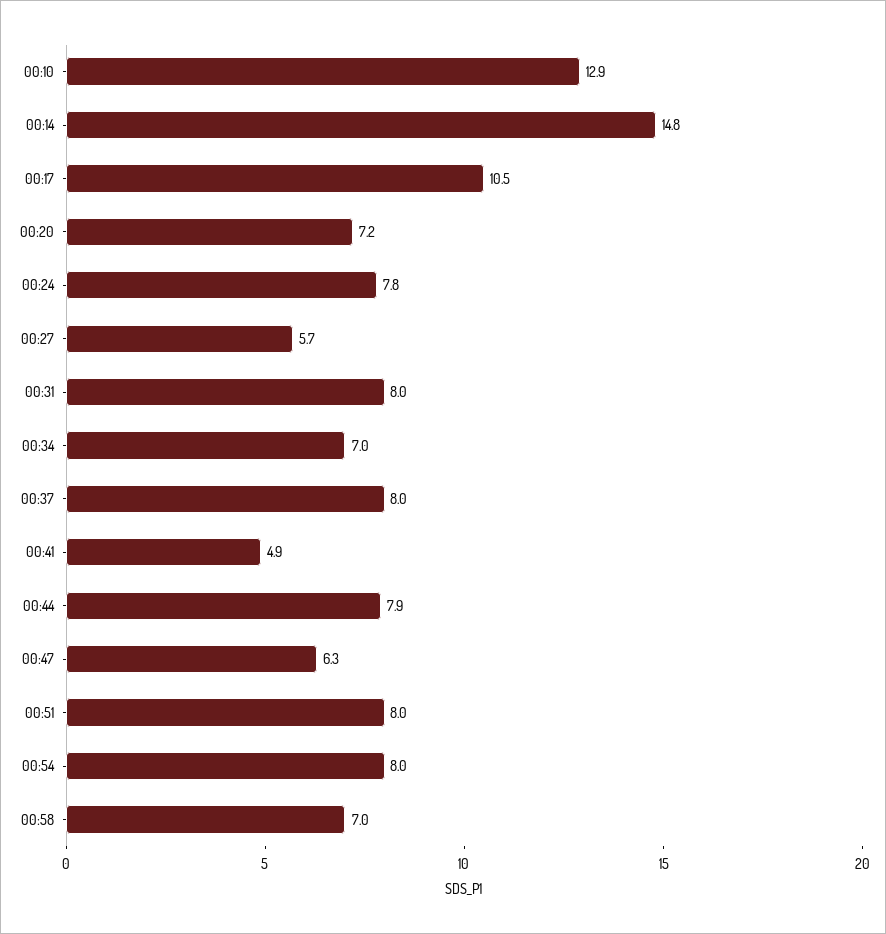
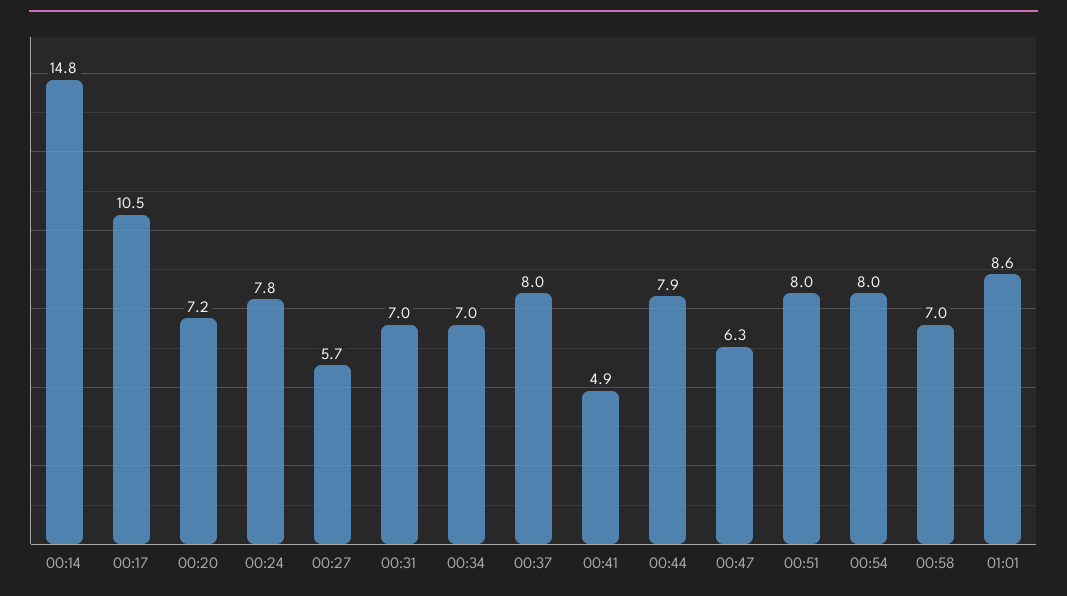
00:10: 12.9 -> none
00:31: 8 -> 7
01:01: none -> 8.6

